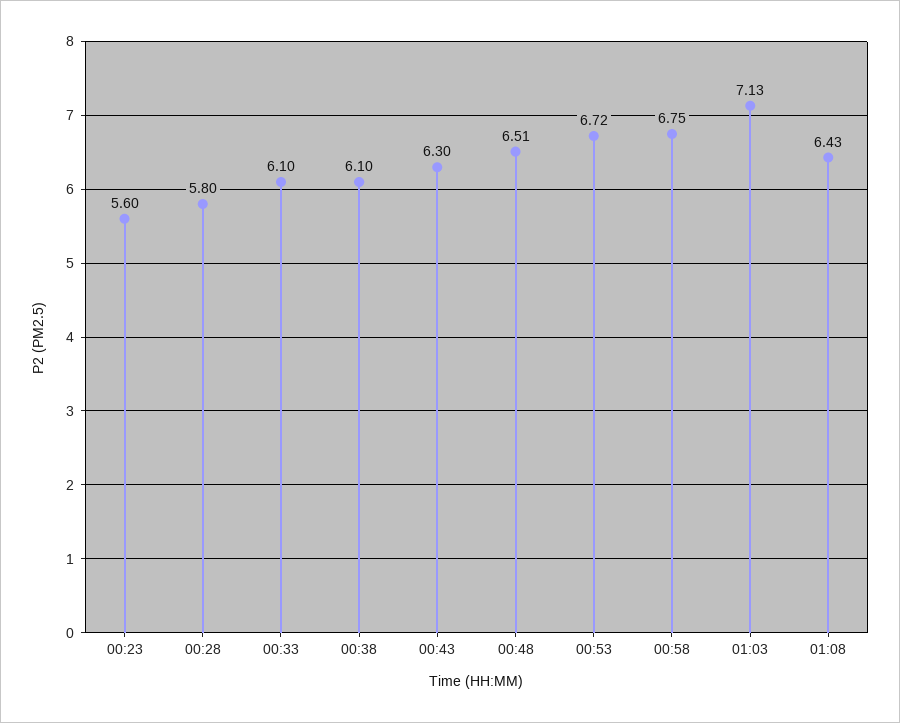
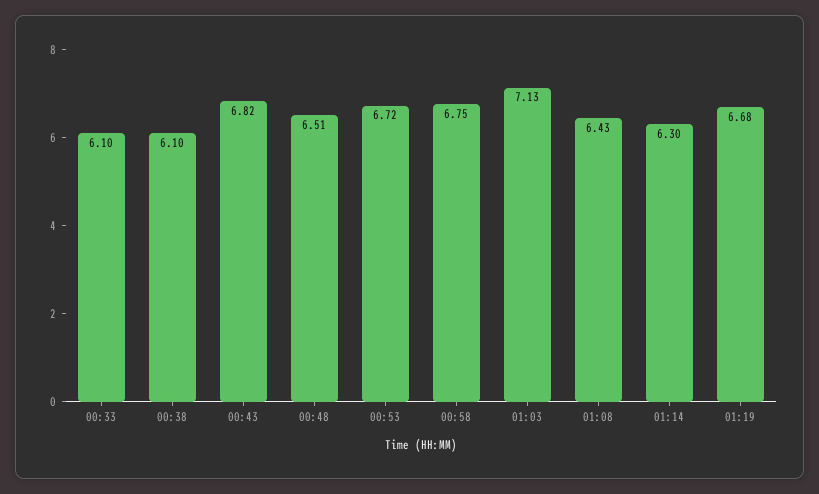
00:23: 5.6 -> none
00:28: 5.8 -> none
00:43: 6.3 -> 6.82
01:14: none -> 6.3
01:19: none -> 6.68

